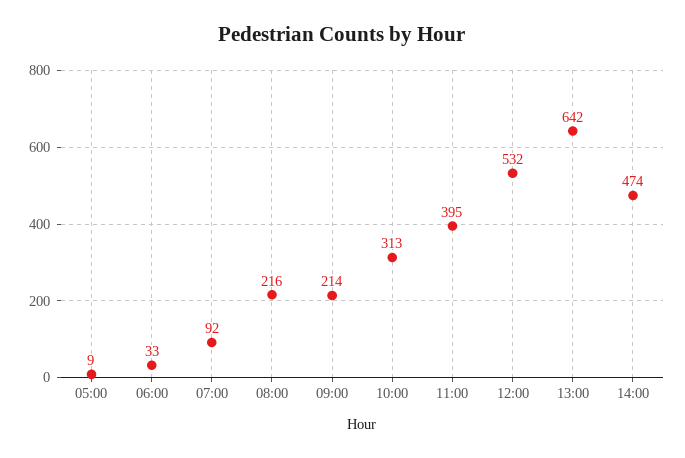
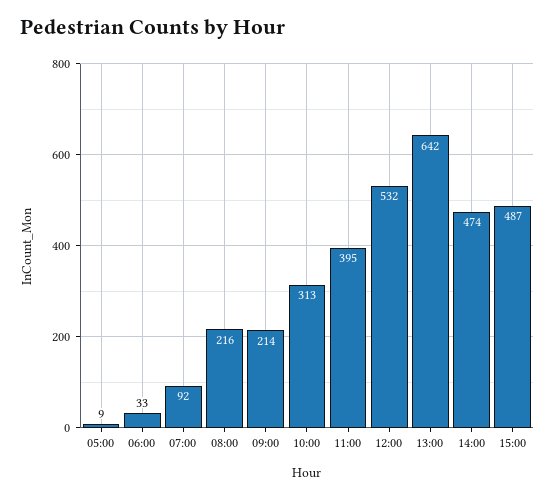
15:00: none -> 487

